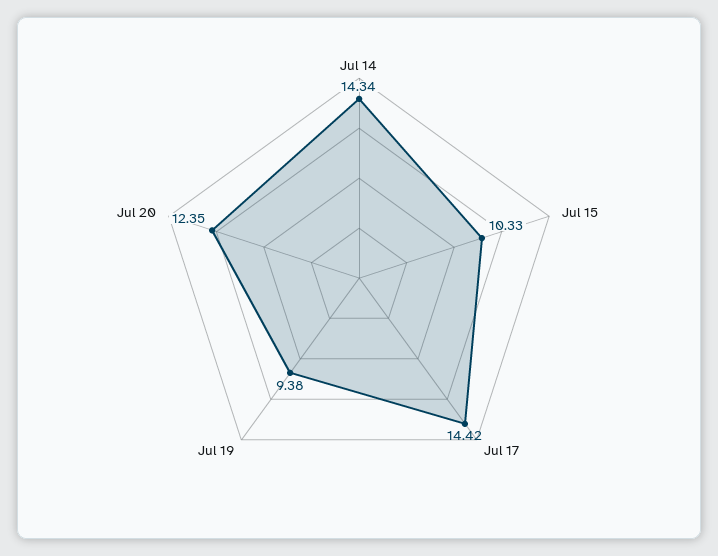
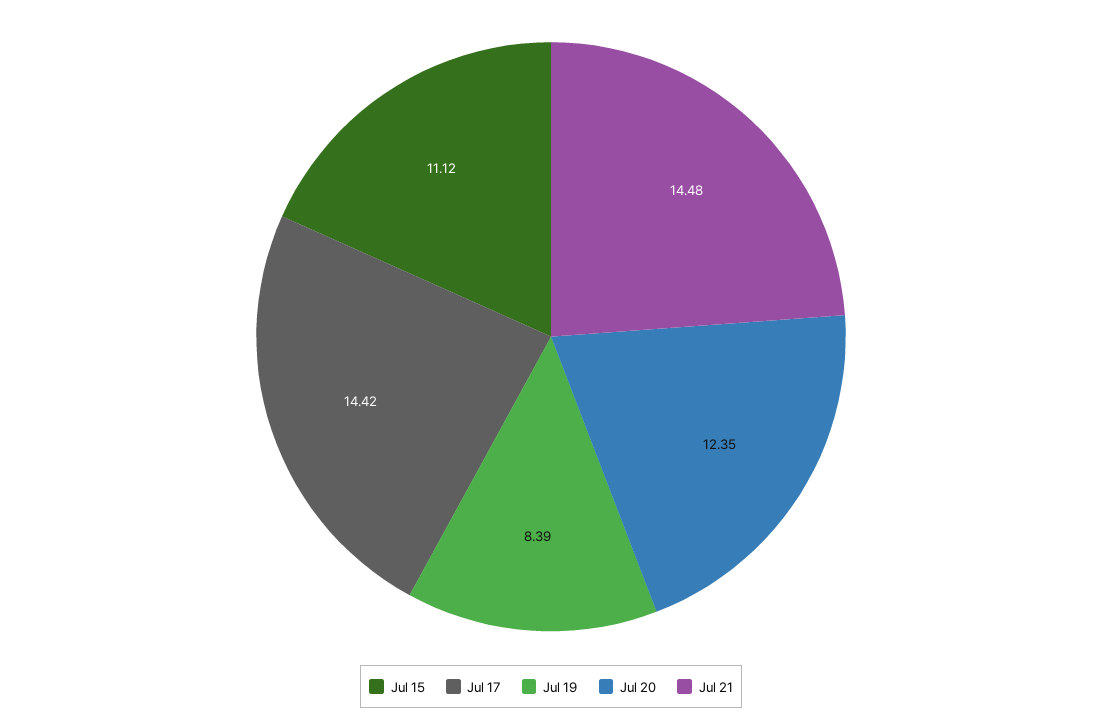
Jul 14: 14.34 -> none
Jul 15: 10.33 -> 11.12
Jul 19: 9.38 -> 8.39
Jul 21: none -> 14.48

